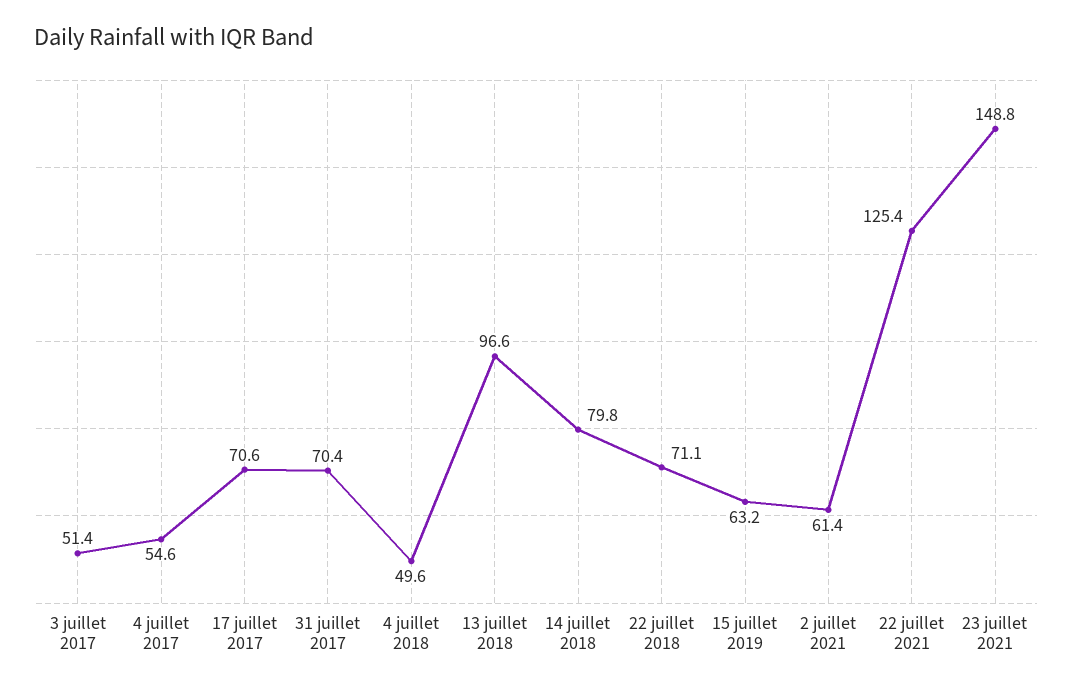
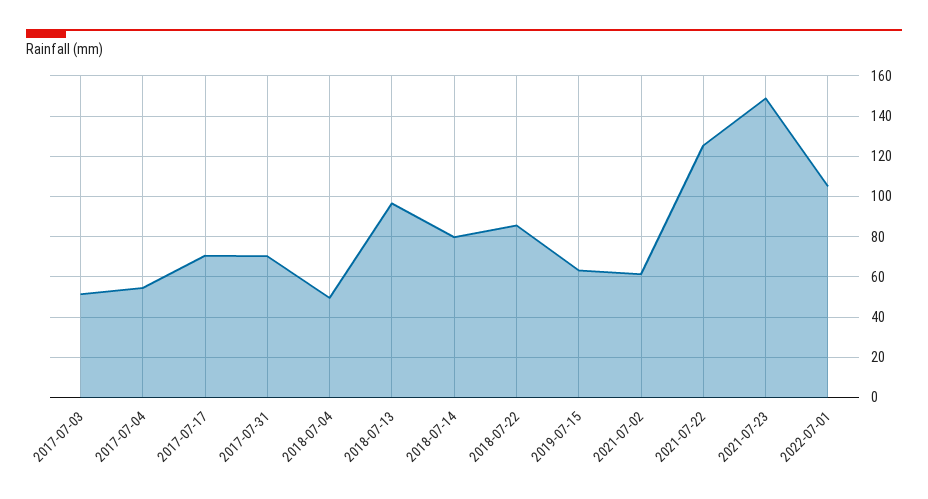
22 juillet 2018: 71.1 -> 85
2022-07-01: none -> 105

